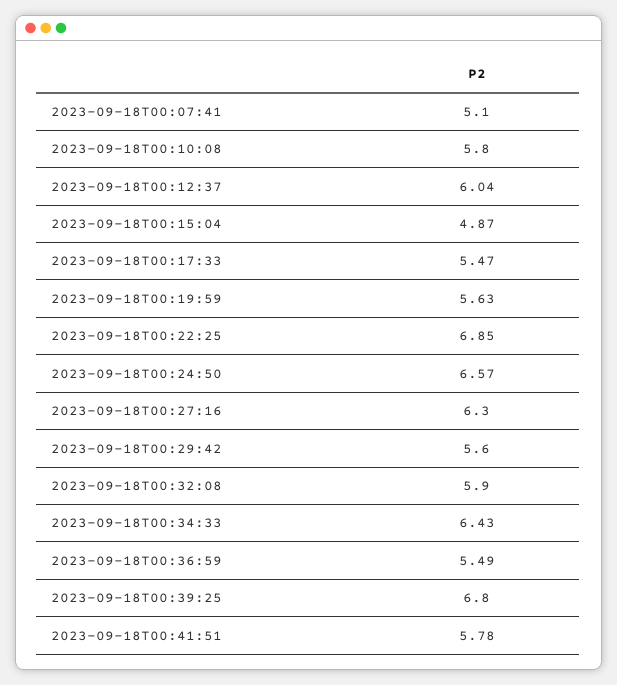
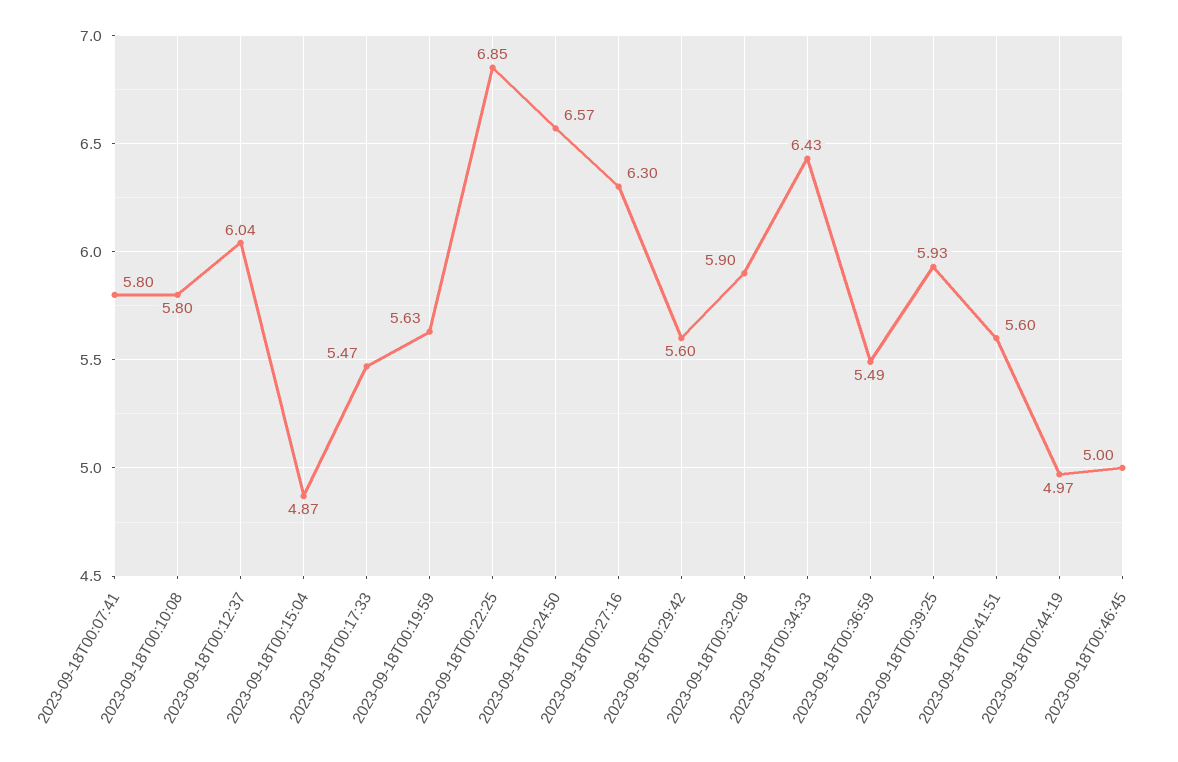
2023-09-18T00:07:41: 5.1 -> 5.8
2023-09-18T00:39:25: 6.8 -> 5.93
2023-09-18T00:41:51: 5.78 -> 5.6
2023-09-18T00:44:19: none -> 4.97
2023-09-18T00:46:45: none -> 5

